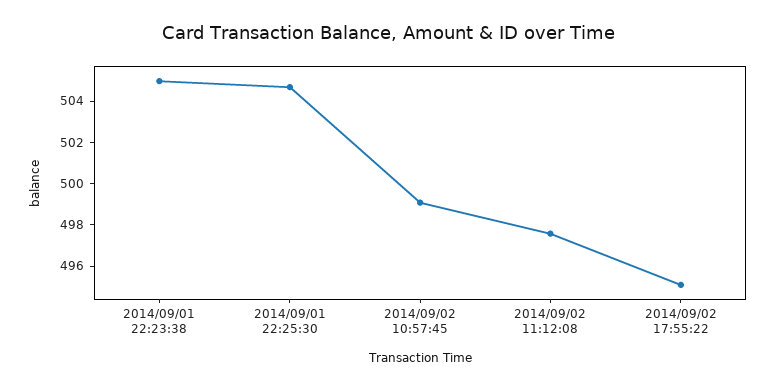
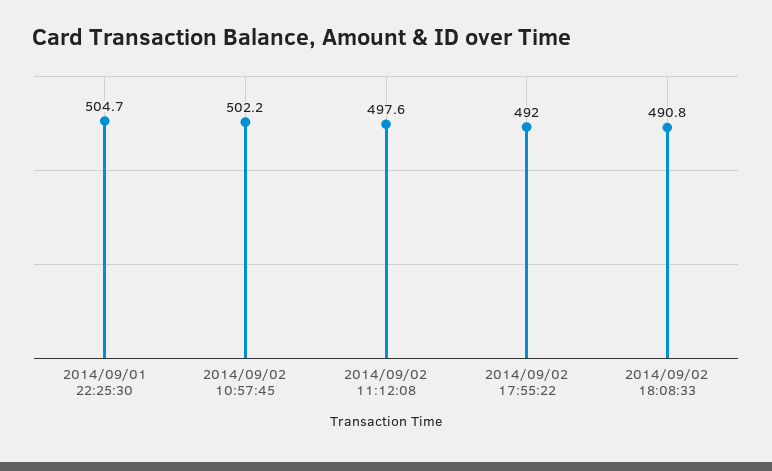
2014/09/01 22:23:38: 505 -> none
2014/09/02 10:57:45: 499 -> 502.2
2014/09/02 17:55:22: 495 -> 492
2014/09/02 18:08:33: none -> 490.8

